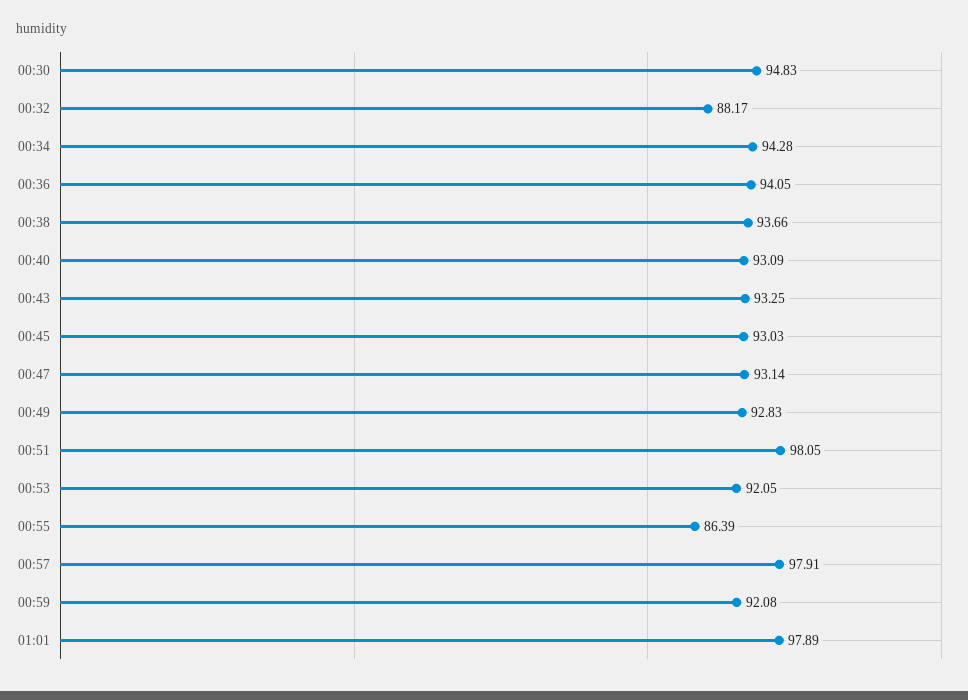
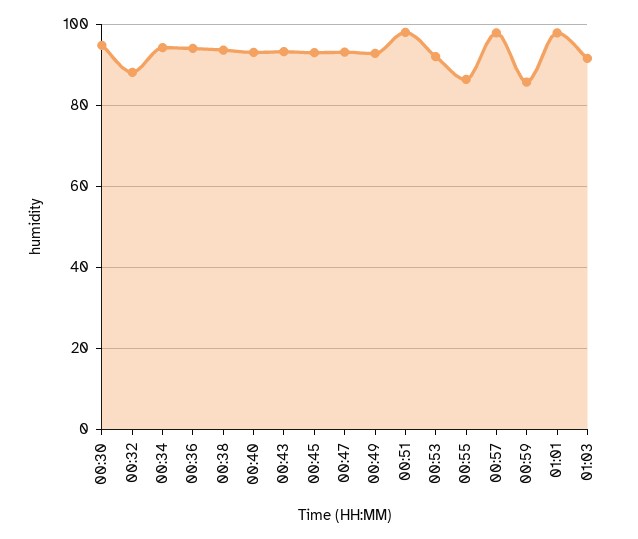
00:59: 92.08 -> 86
01:03: none -> 92

